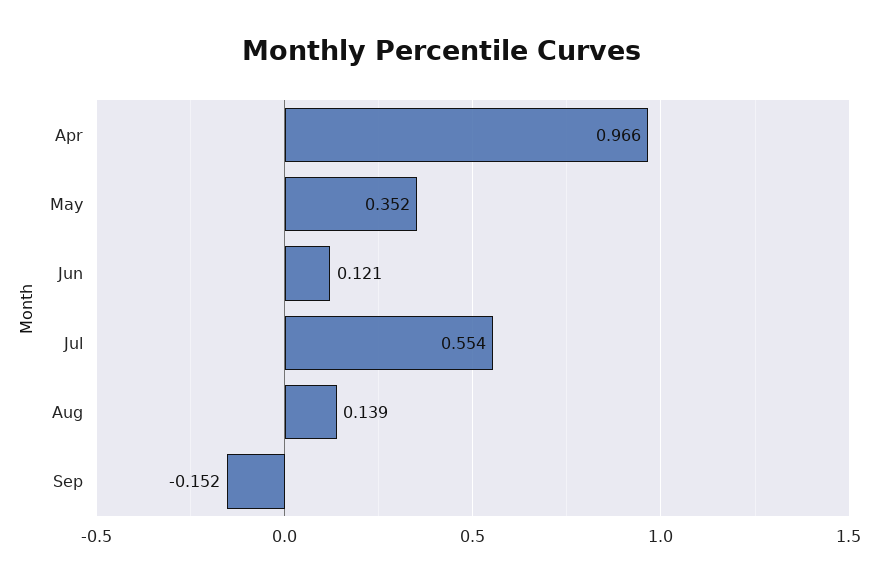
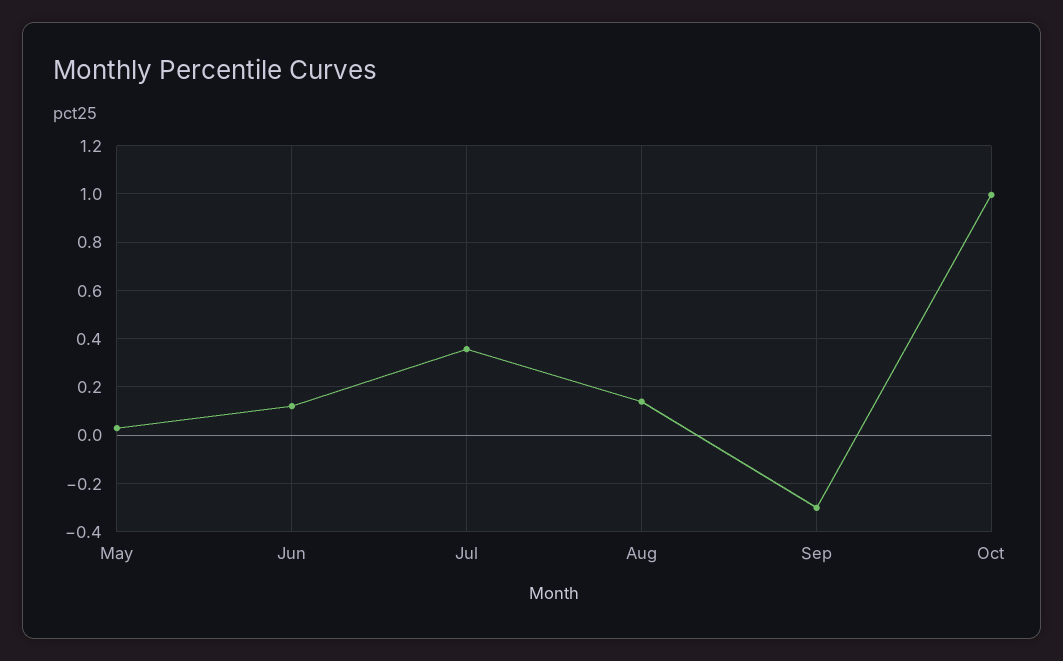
Apr: 0.966 -> none
May: 0.352 -> 0.025
Jul: 0.554 -> 0.35
Sep: -0.152 -> -0.3
Oct: none -> 1

